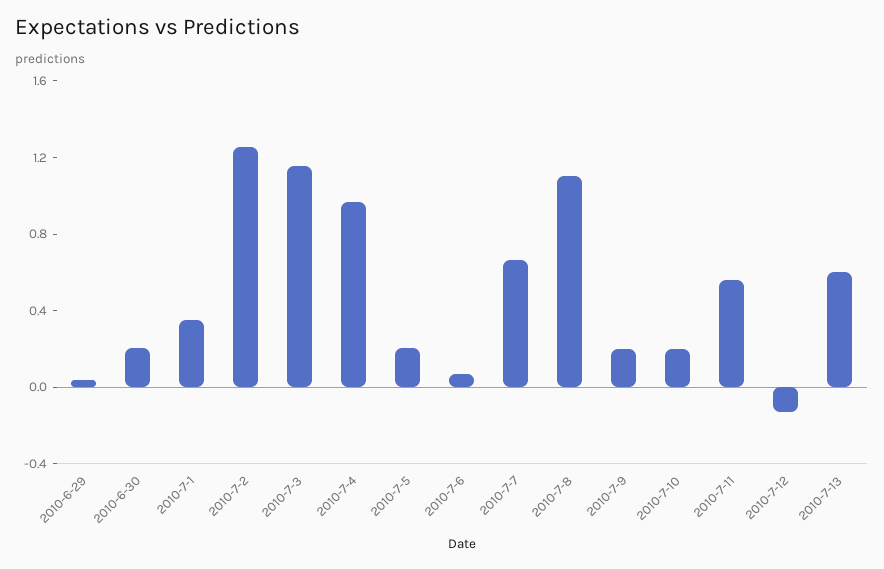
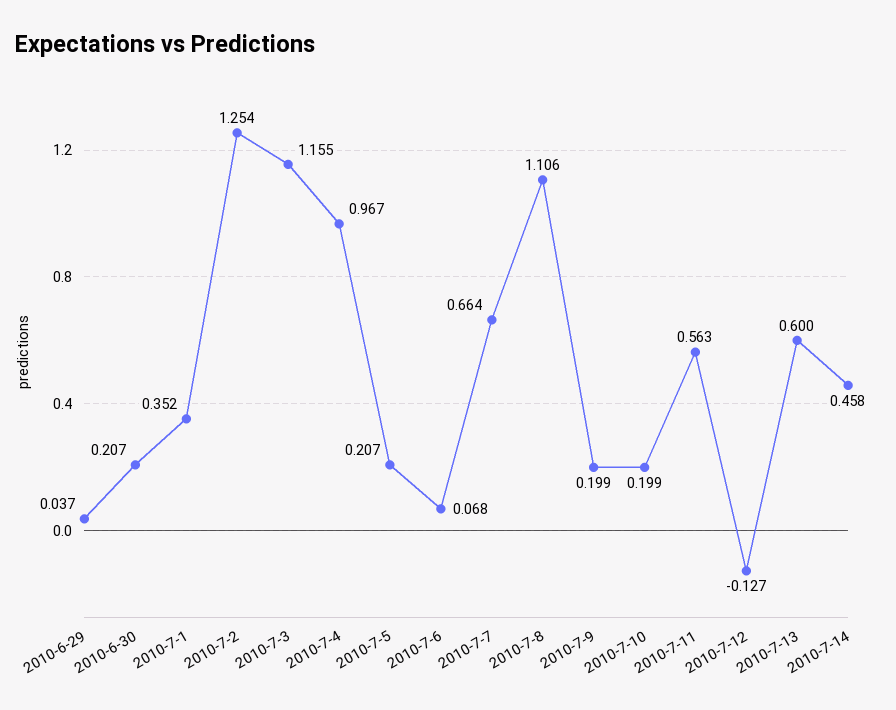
2010-7-14: none -> 0.458

